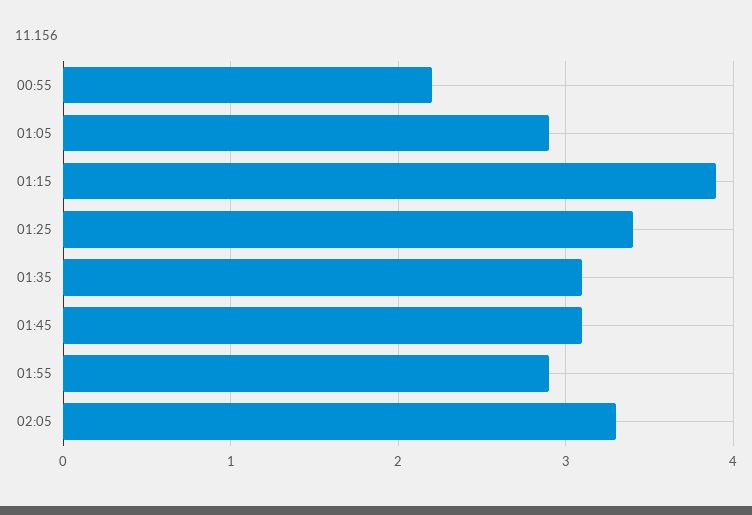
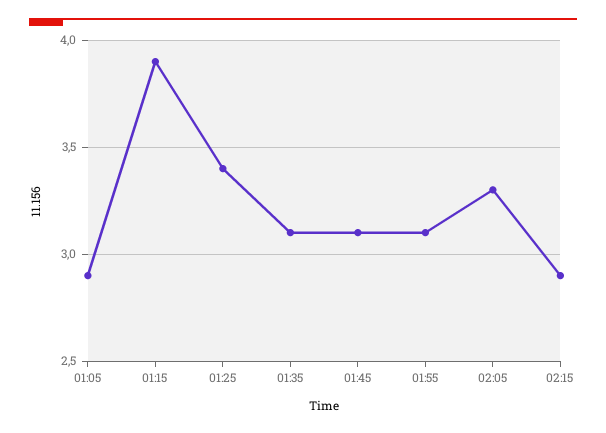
00:55: 2.2 -> none
01:55: 2.9 -> 3.1
02:15: none -> 2.9

